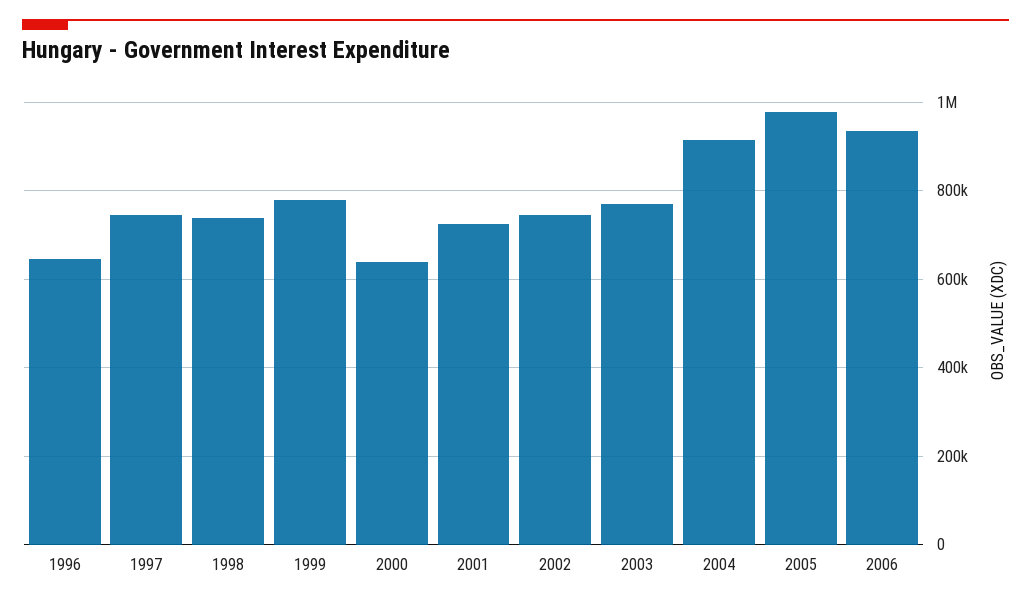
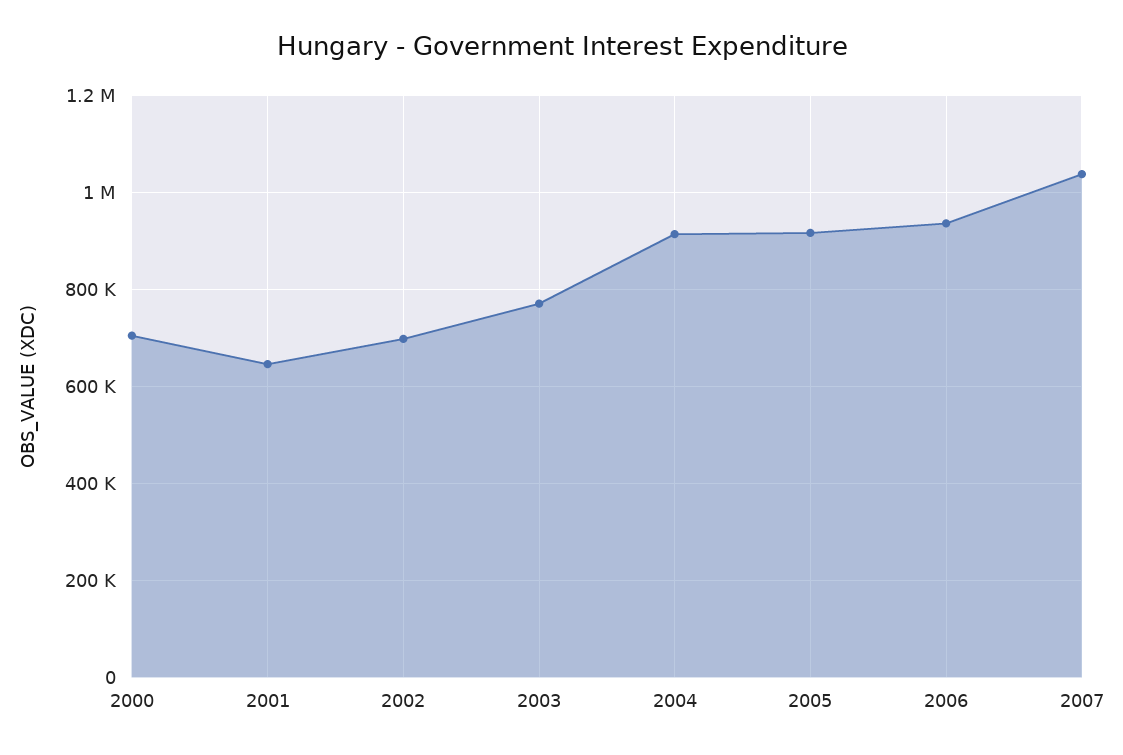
1996: 640000 -> none
1997: 740000 -> none
1998: 740000 -> none
1999: 780000 -> none
2000: 640000 -> 700000
2001: 720000 -> 640000
2002: 740000 -> 700000
2005: 980000 -> 920000
2007: none -> 1040000

